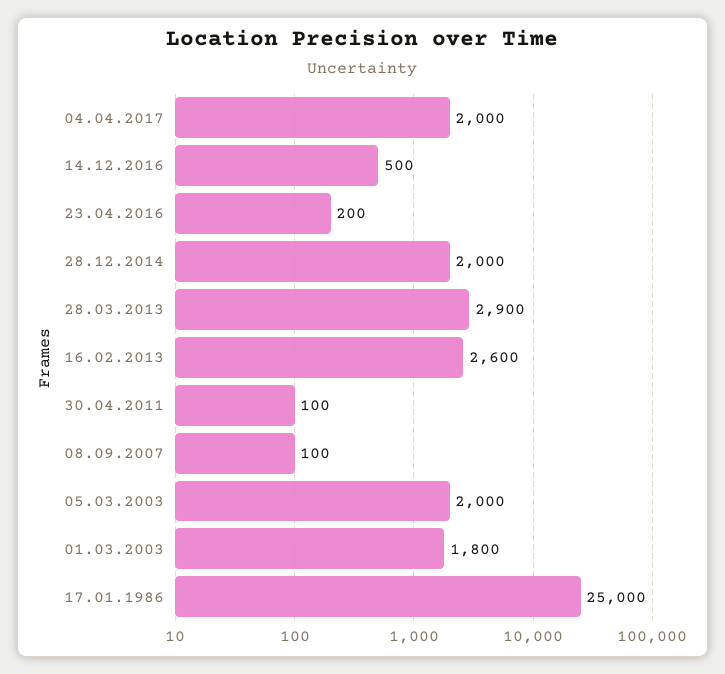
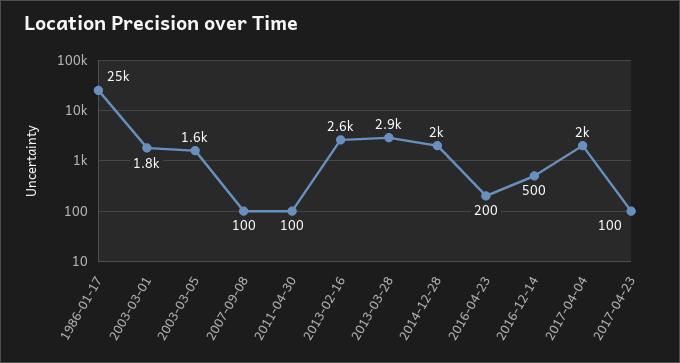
05.03.2003: 2000 -> 1600
2017-04-23: none -> 100

